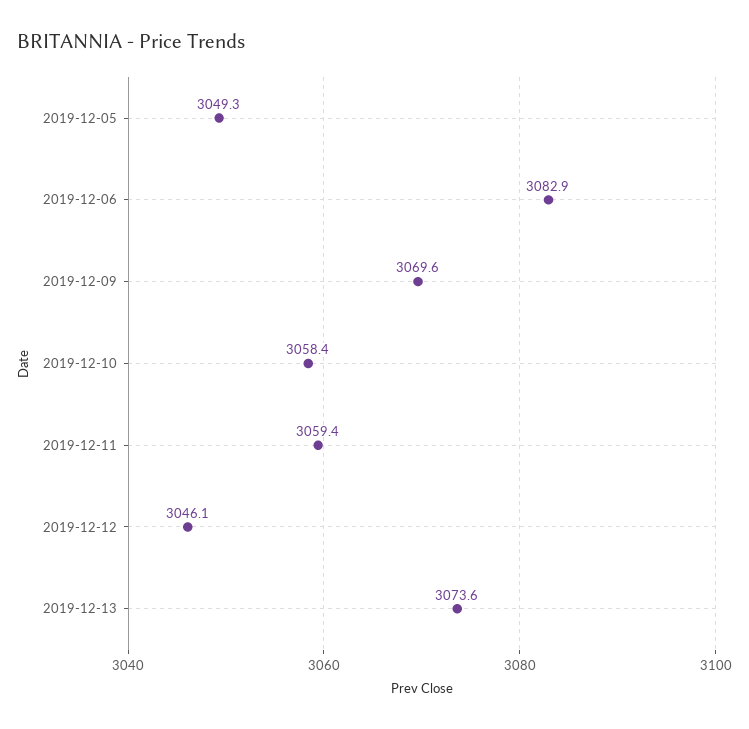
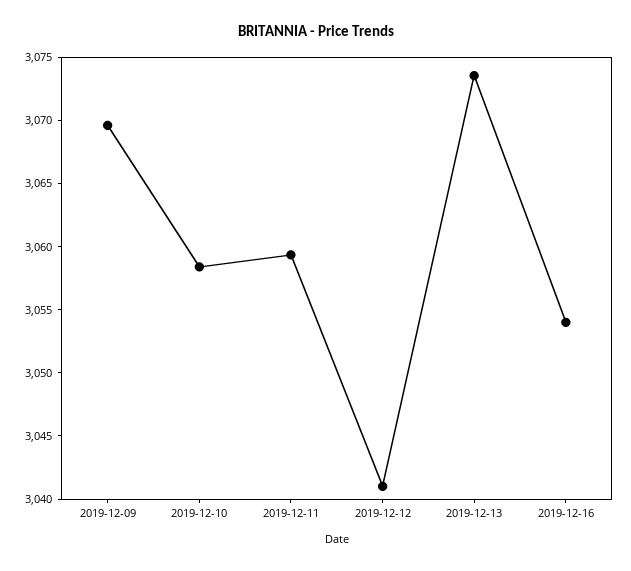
2019-12-05: 3049.3 -> none
2019-12-06: 3082.9 -> none
2019-12-12: 3046.1 -> 3041
2019-12-16: none -> 3054

